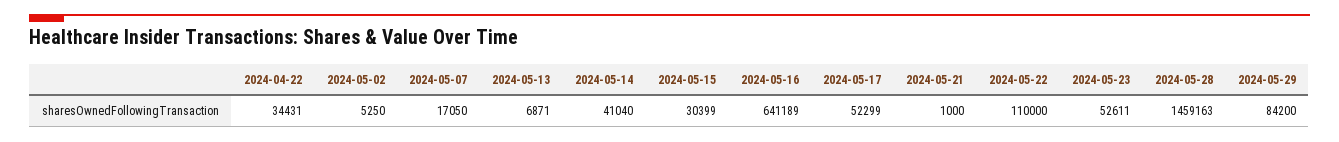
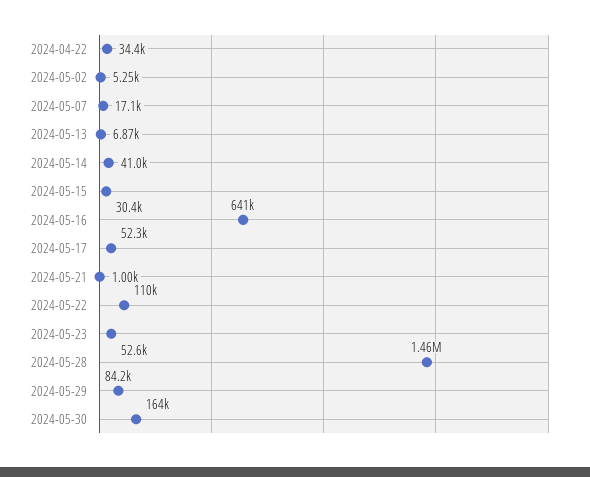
2024-05-30: none -> 164000

